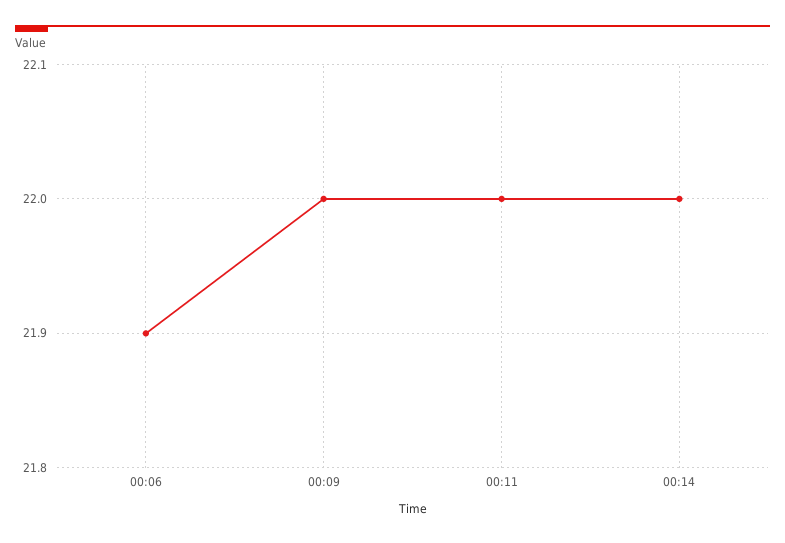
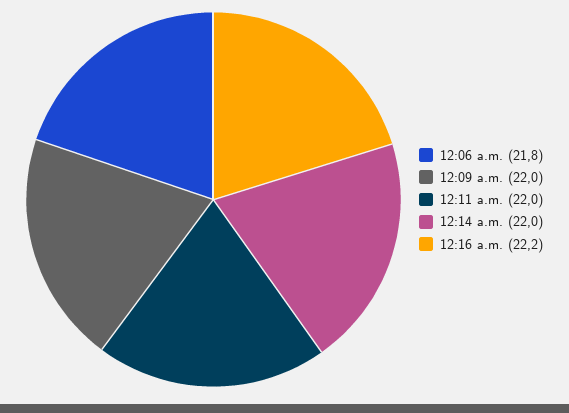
00:06: 21.9 -> 21.8
12:16 a.m.: none -> 22.2

